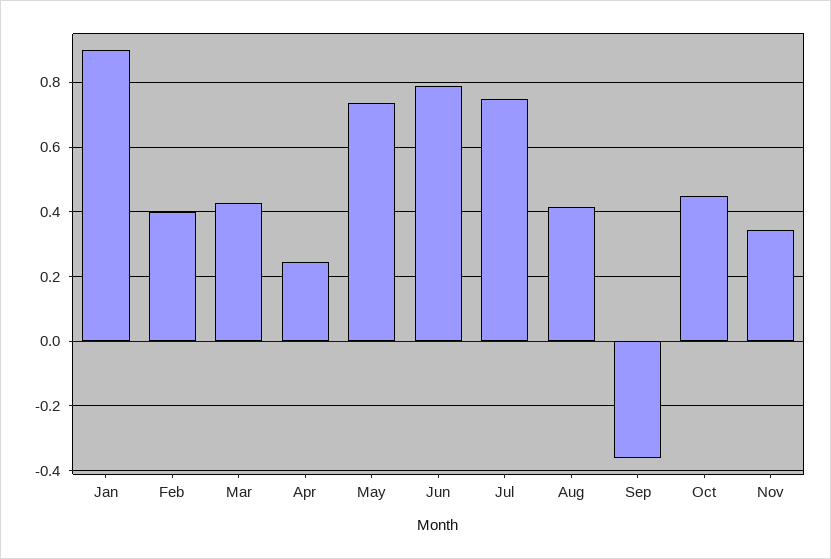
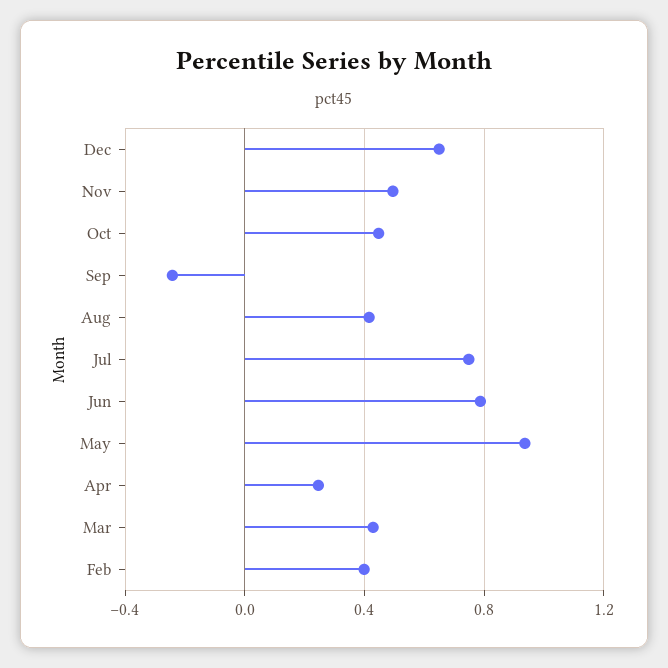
Jan: 0.9 -> none
May: 0.74 -> 0.95
Sep: -0.36 -> -0.25
Nov: 0.34 -> 0.5
Dec: none -> 0.65

